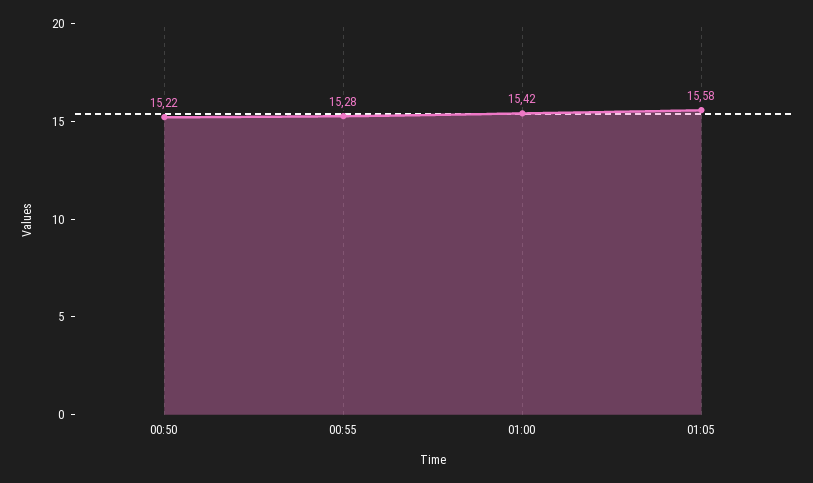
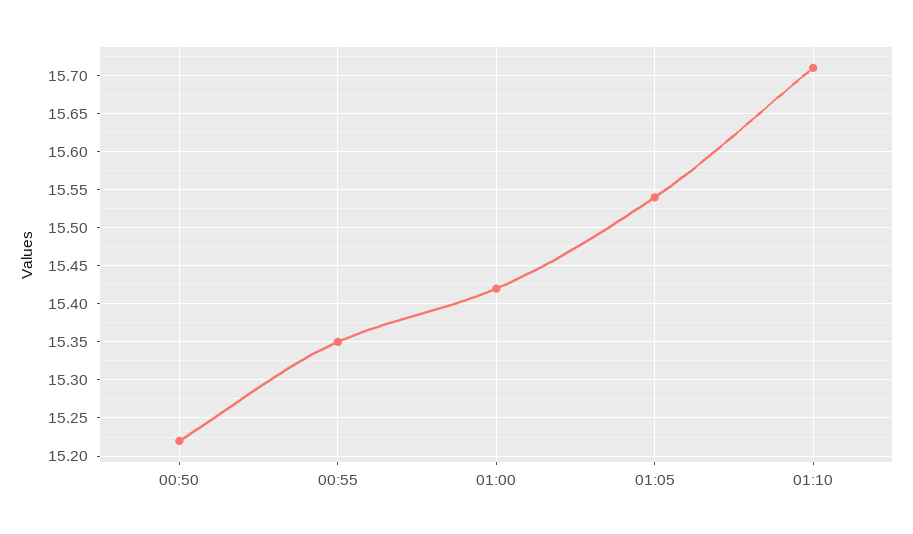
00:55: 15.28 -> 15.35
01:05: 15.58 -> 15.54
01:10: none -> 15.71

